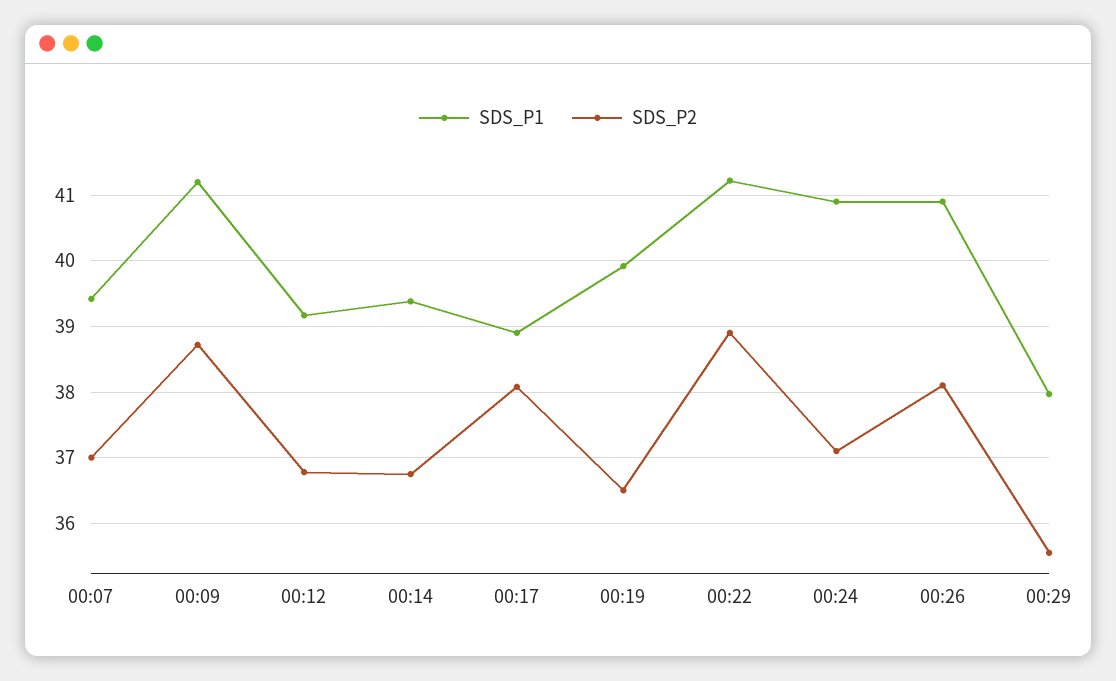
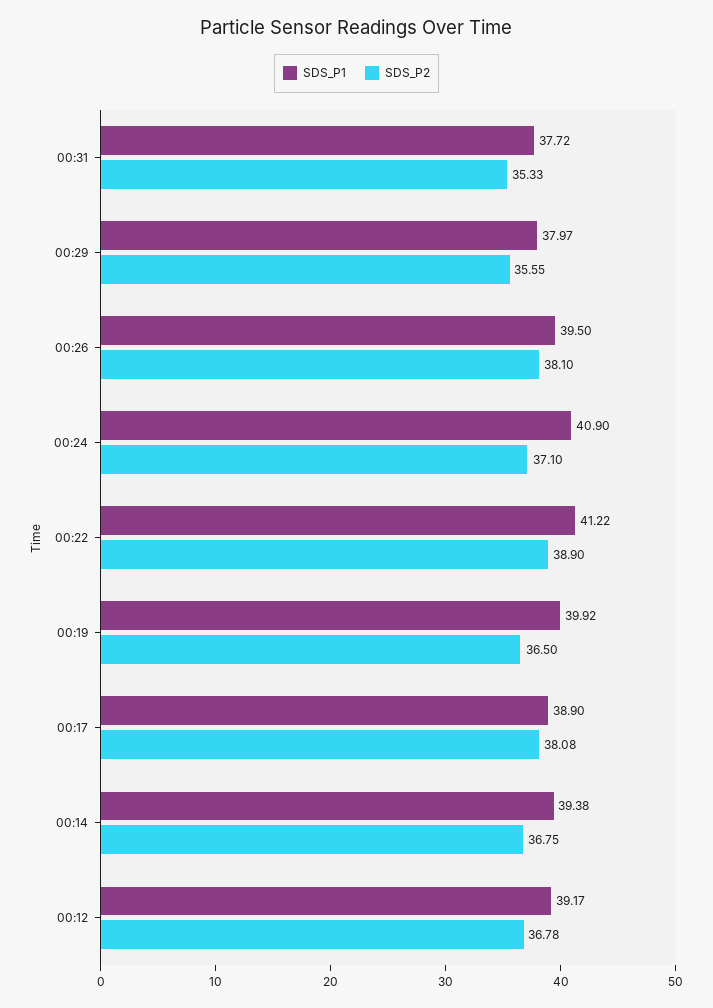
SDS_P1, 00:07: 39.4 -> none
SDS_P2, 00:07: 37 -> none
SDS_P1, 00:09: 41.2 -> none
SDS_P2, 00:09: 38.7 -> none
SDS_P1, 00:26: 40.9 -> 39.5
SDS_P1, 00:31: none -> 37.72
SDS_P2, 00:31: none -> 35.33

